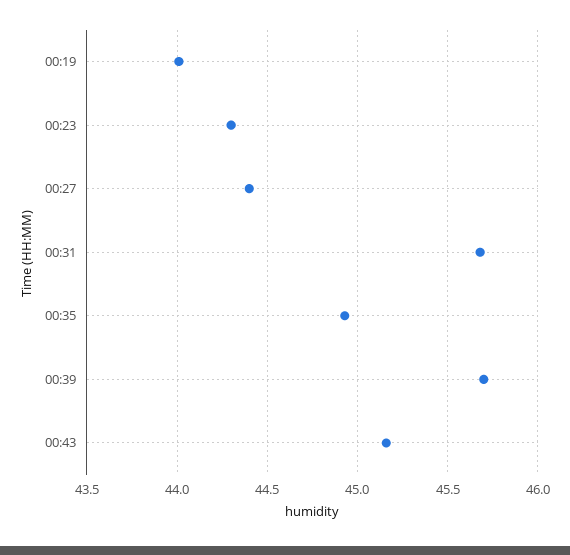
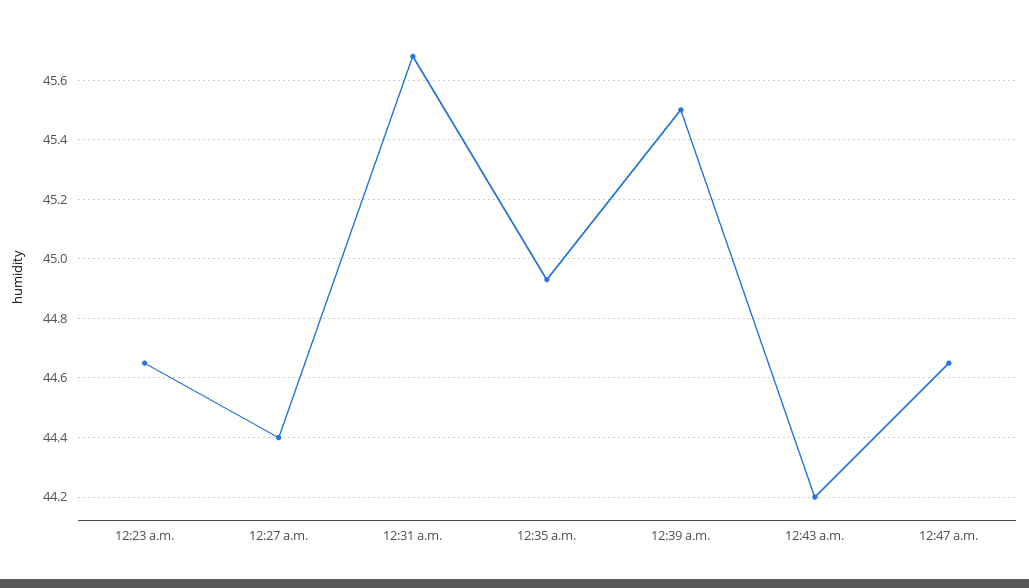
00:19: 44 -> none
00:23: 44.3 -> 44.65
00:39: 45.7 -> 45.5
00:43: 45.15 -> 44.2
12:47 a.m.: none -> 44.65

